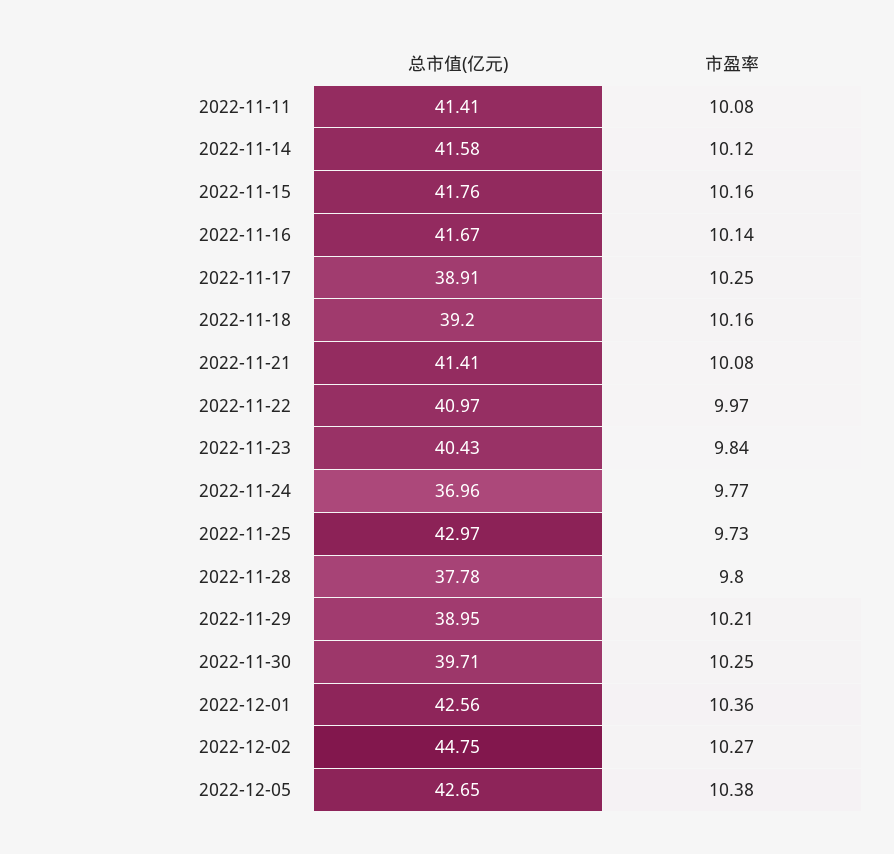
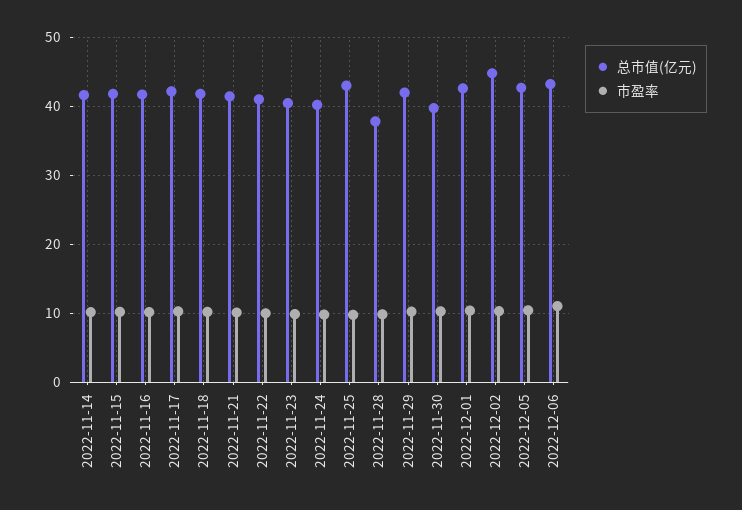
总市值(亿元), 2022-11-11: 41.41 -> none
市盈率, 2022-11-11: 10.08 -> none
总市值(亿元), 2022-11-17: 38.91 -> 42
总市值(亿元), 2022-11-18: 39.2 -> 42
总市值(亿元), 2022-11-24: 36.96 -> 40
总市值(亿元), 2022-11-29: 38.95 -> 42
总市值(亿元), 2022-12-06: none -> 43
市盈率, 2022-12-06: none -> 11

